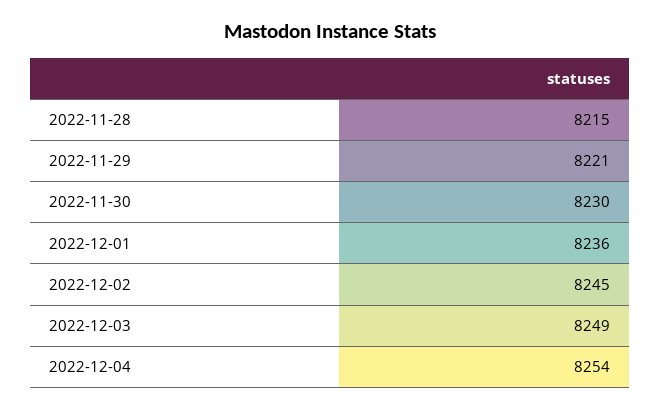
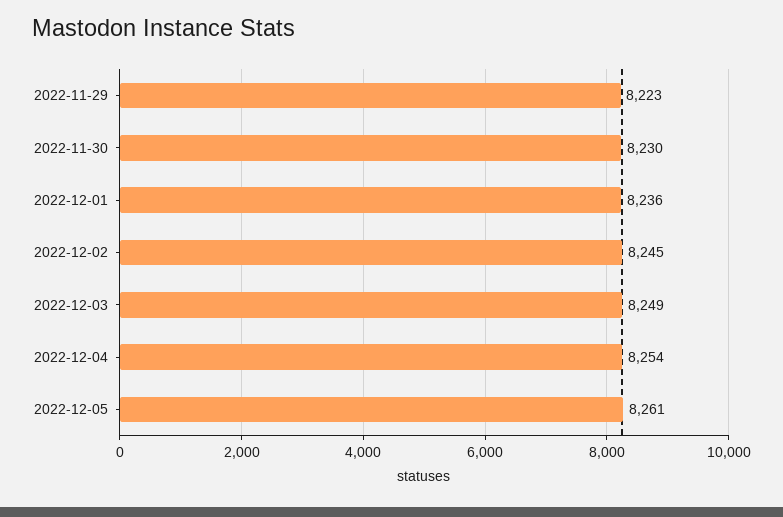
2022-11-28: 8215 -> none
2022-11-29: 8221 -> 8223
2022-12-05: none -> 8261

